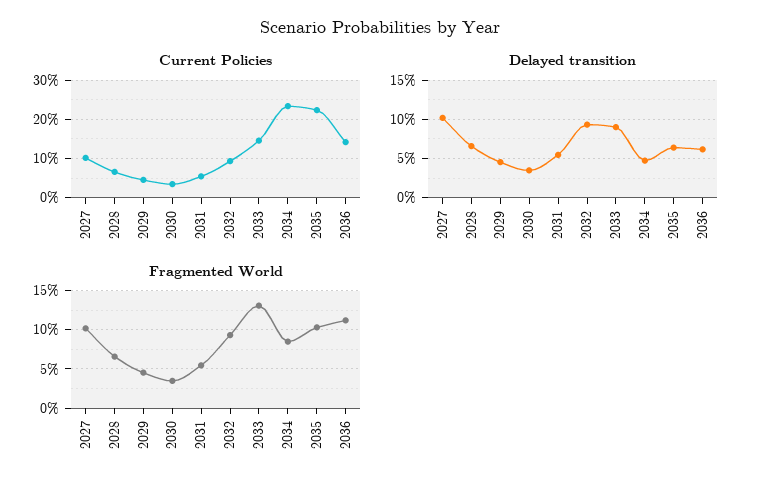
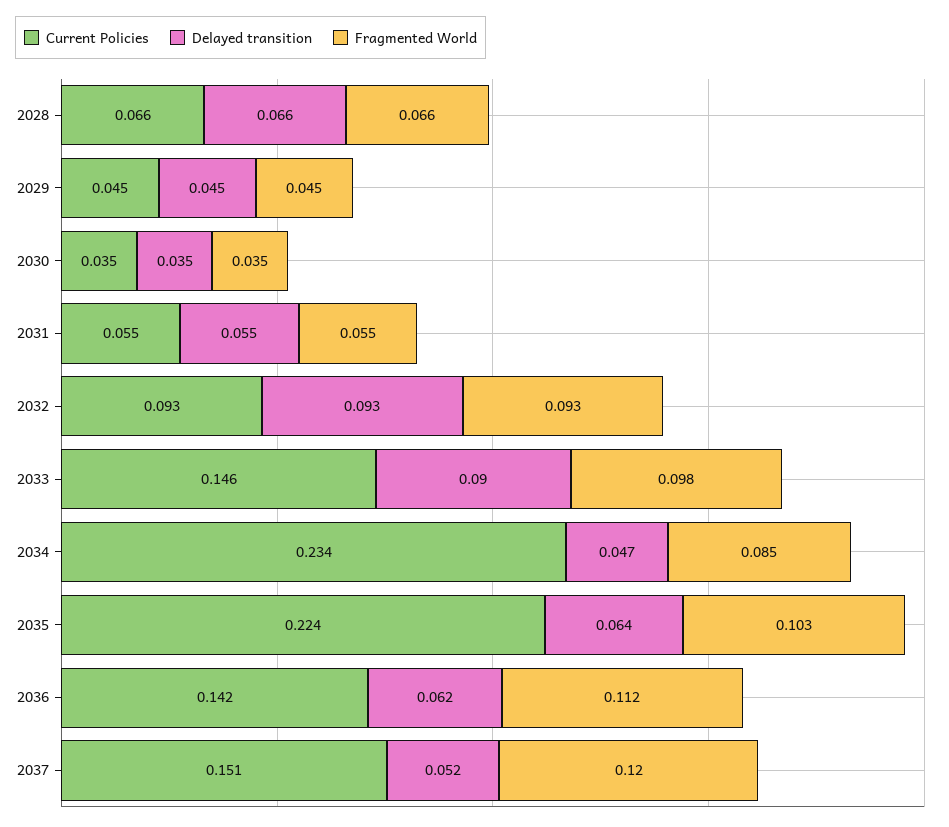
Current Policies, 2027: 0.1 -> none
Delayed transition, 2027: 0.1 -> none
Fragmented World, 2027: 0.1 -> none
Fragmented World, 2033: 0.13 -> 0.098
Current Policies, 2037: none -> 0.151
Delayed transition, 2037: none -> 0.052
Fragmented World, 2037: none -> 0.12

